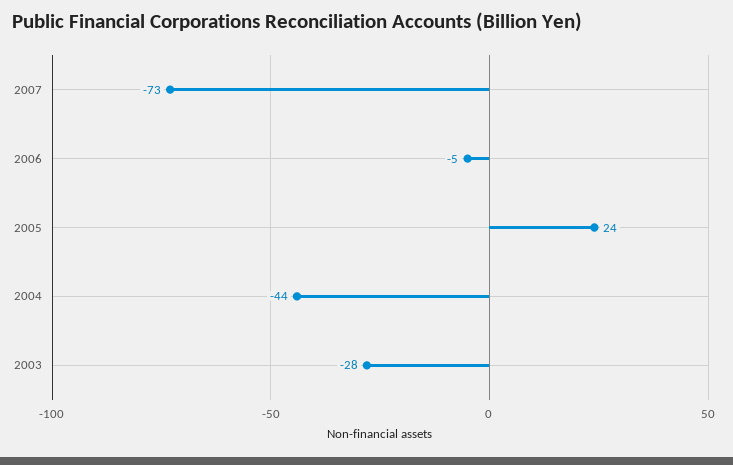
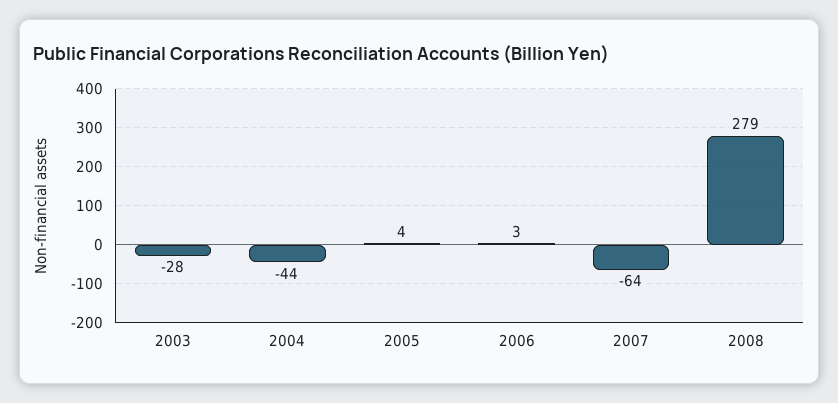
2007: -73 -> -64
2006: -5 -> 3
2005: 24 -> 4
2008: none -> 279

